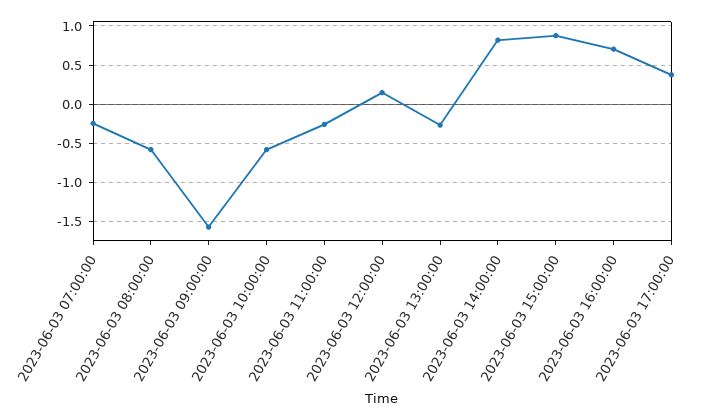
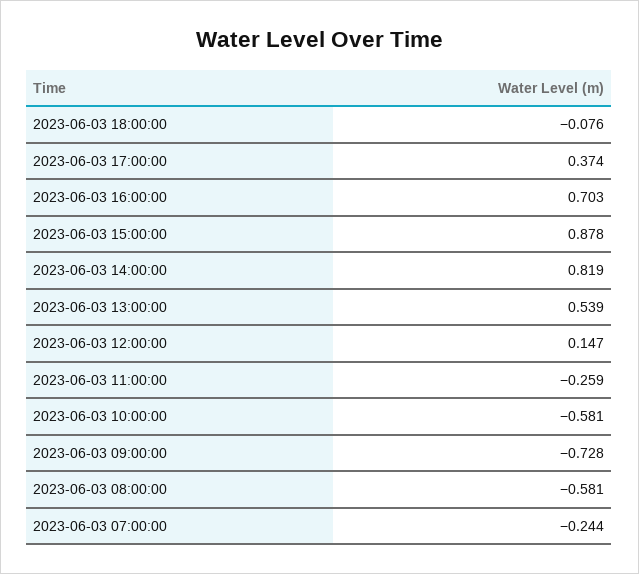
2023-06-03 09:00:00: -1.6 -> -0.728
2023-06-03 13:00:00: -0.3 -> 0.539
2023-06-03 18:00:00: none -> -0.076

